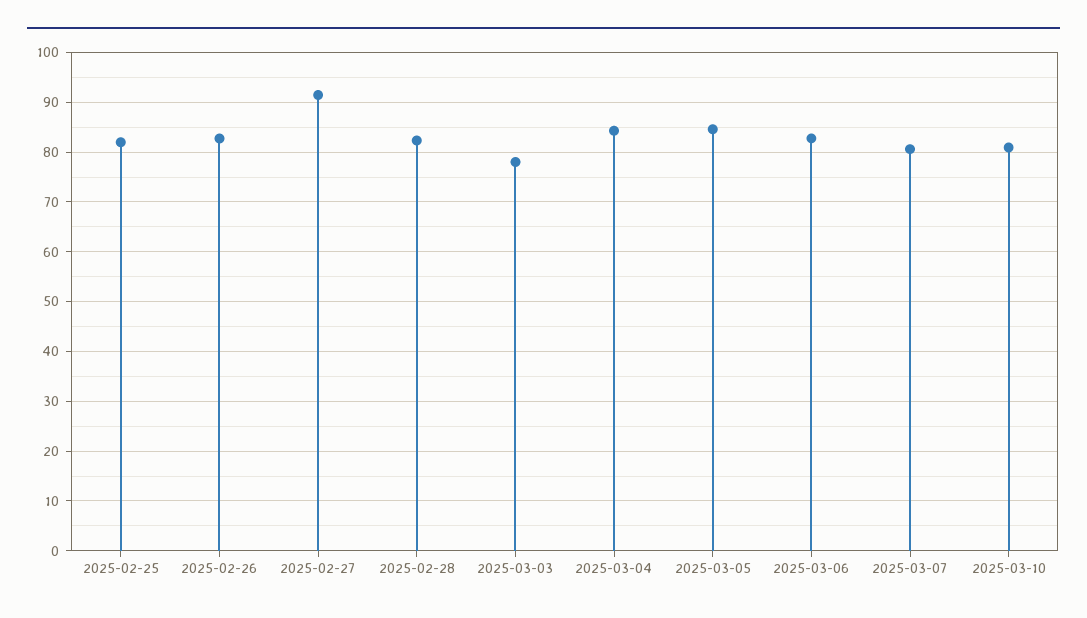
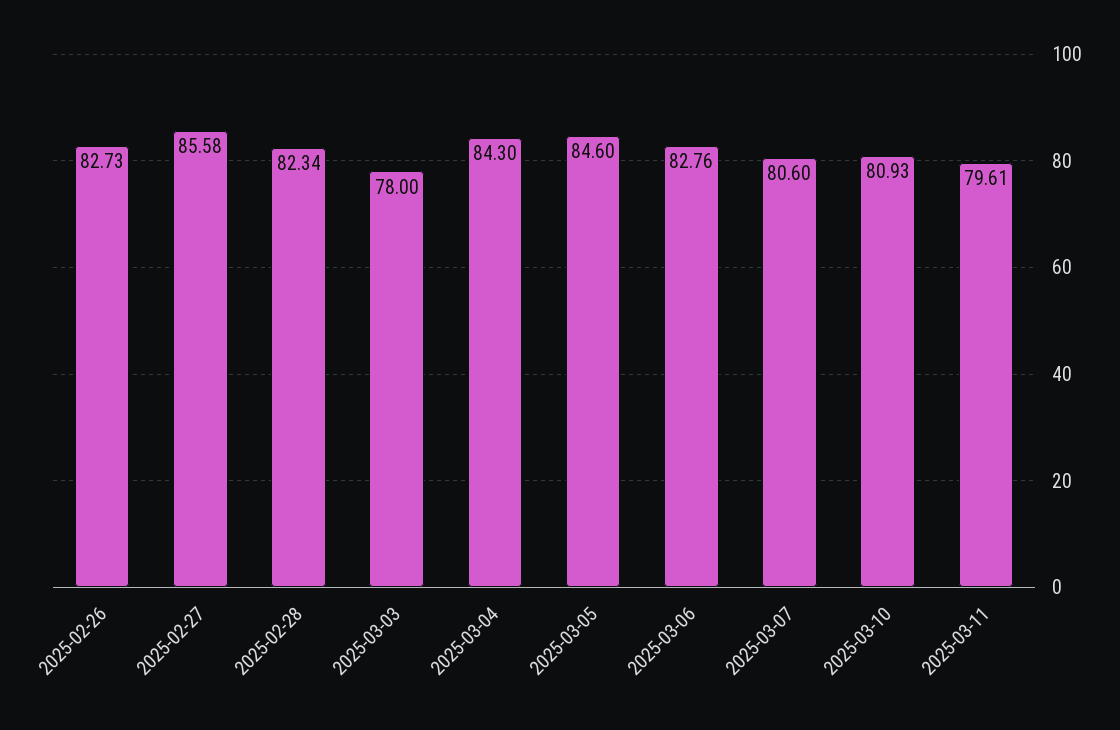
2025-02-25: 82 -> none
2025-02-27: 92 -> 85.58
2025-03-11: none -> 79.61

